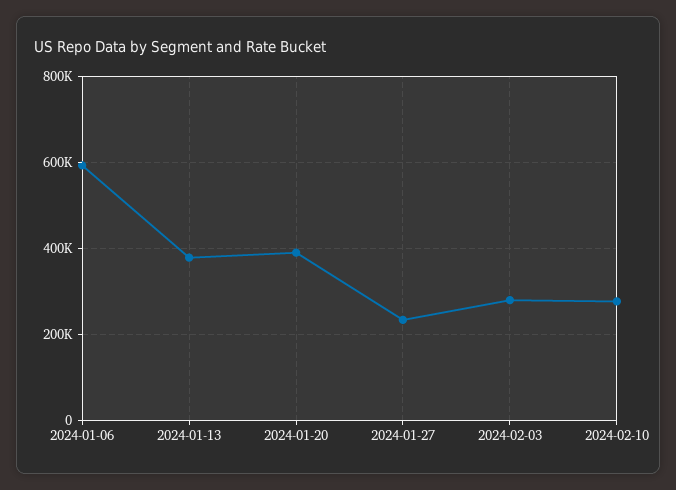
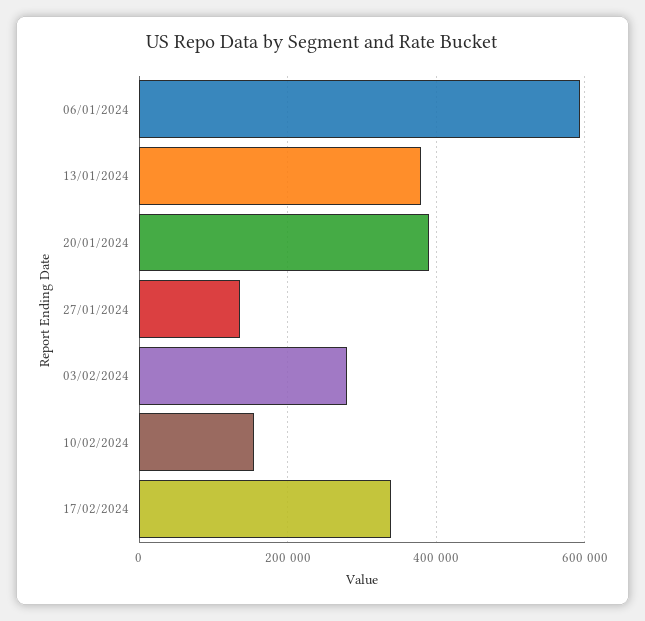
2024-01-27: 240000 -> 140000
2024-02-10: 280000 -> 160000
17/02/2024: none -> 340000

